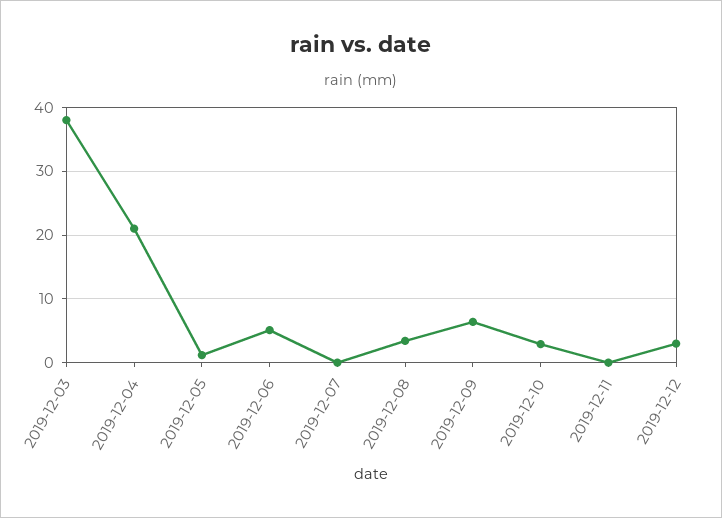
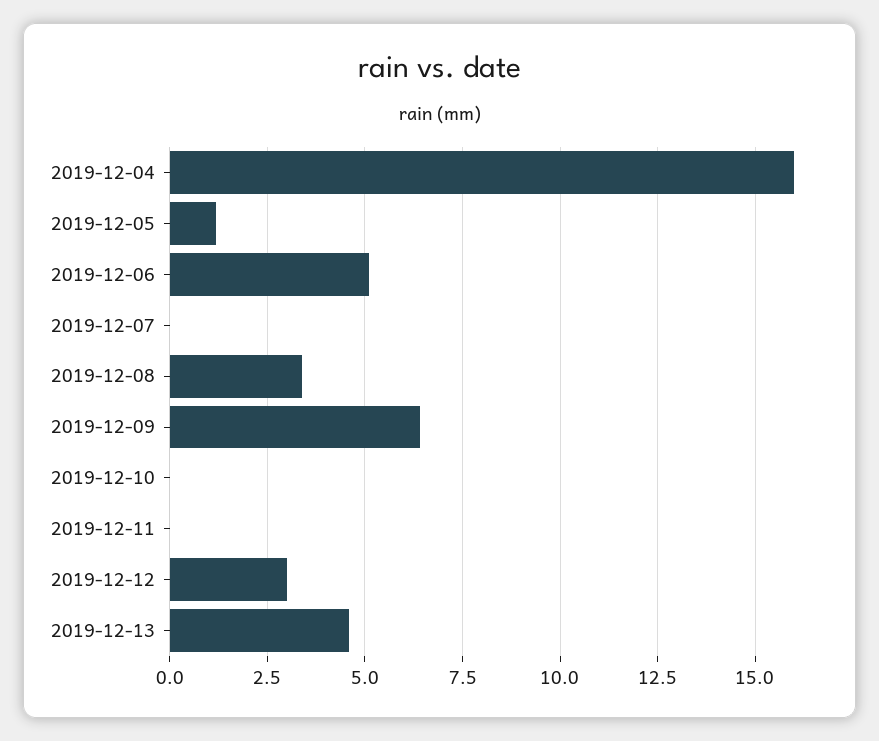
2019-12-03: 38 -> none
2019-12-04: 21 -> 16
2019-12-10: 3 -> 0
2019-12-13: none -> 4.5

